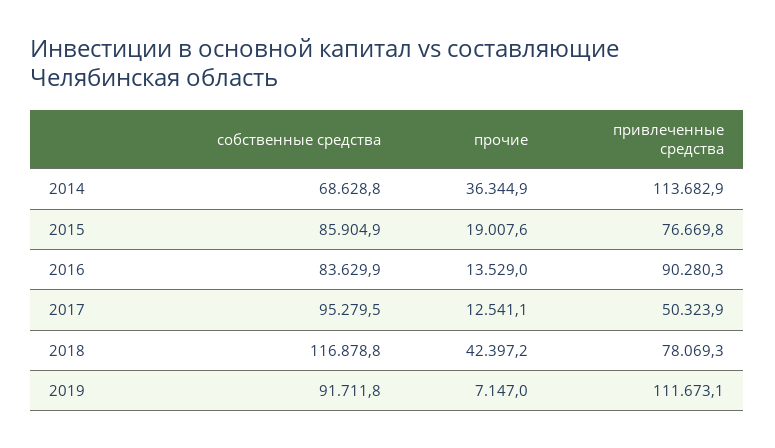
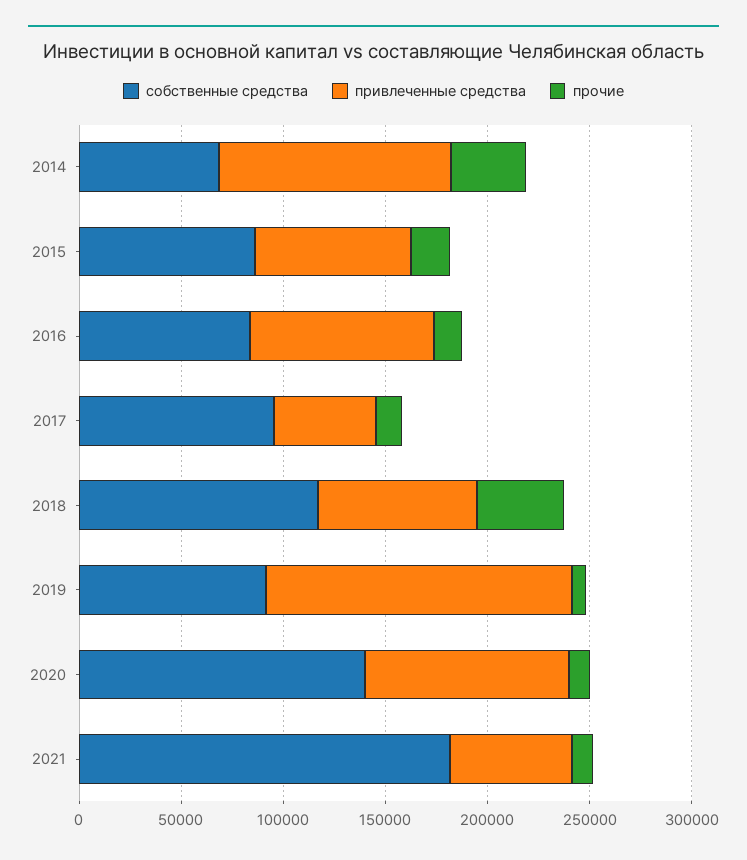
привлеченные средства, 2019: 111673.1 -> 150000
собственные средства, 2020: none -> 140000
привлеченные средства, 2020: none -> 100000
прочие, 2020: none -> 10000
собственные средства, 2021: none -> 180000
привлеченные средства, 2021: none -> 60000
прочие, 2021: none -> 10000

